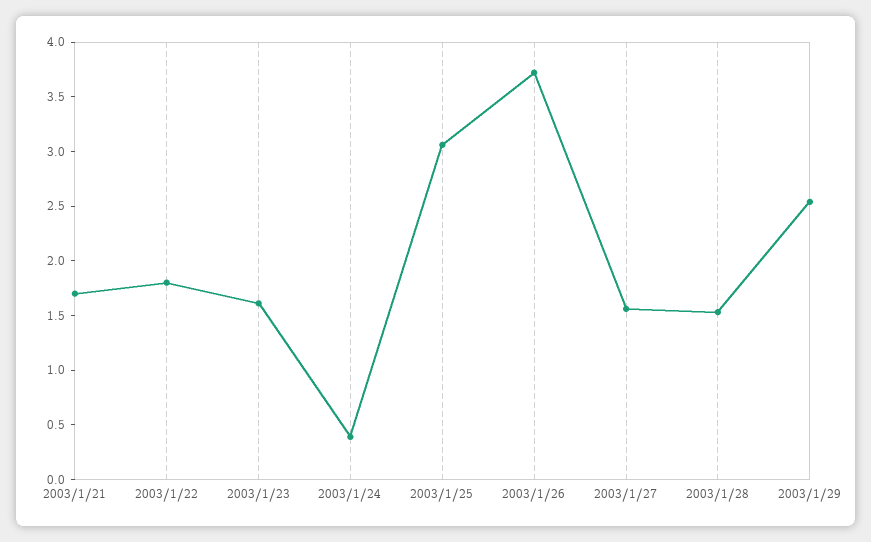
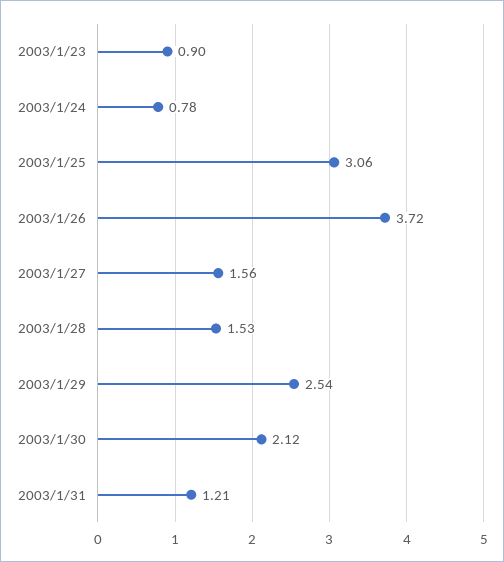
2003/1/21: 1.7 -> none
2003/1/22: 1.8 -> none
2003/1/23: 1.6 -> 0.9
2003/1/24: 0.4 -> 0.78
2003/1/30: none -> 2.12
2003/1/31: none -> 1.21

